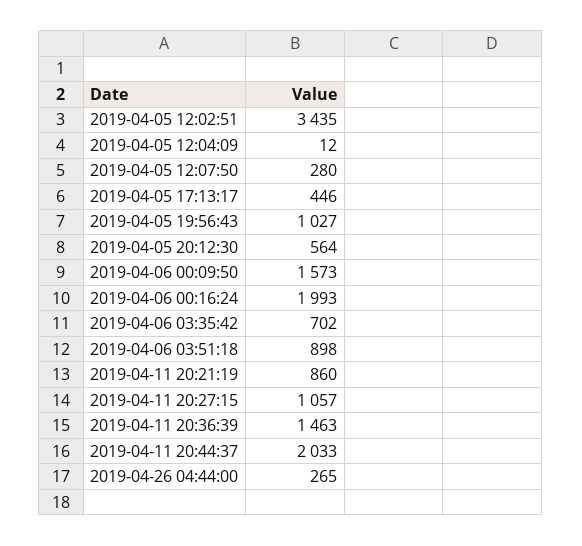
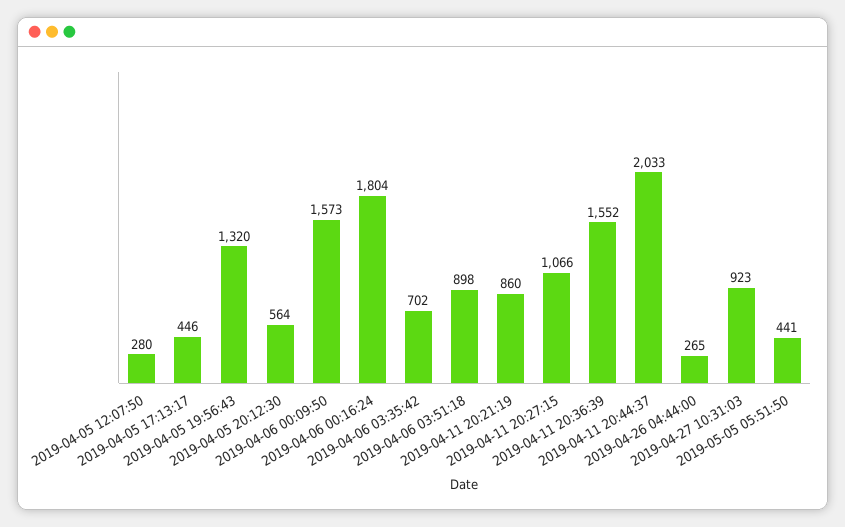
2019-04-05 12:02:51: 3435 -> none
2019-04-05 12:04:09: 12 -> none
2019-04-05 19:56:43: 1027 -> 1320
2019-04-06 00:16:24: 1993 -> 1804
2019-04-11 20:27:15: 1057 -> 1066
2019-04-11 20:36:39: 1463 -> 1552
2019-04-27 10:31:03: none -> 923
2019-05-05 05:51:50: none -> 441

